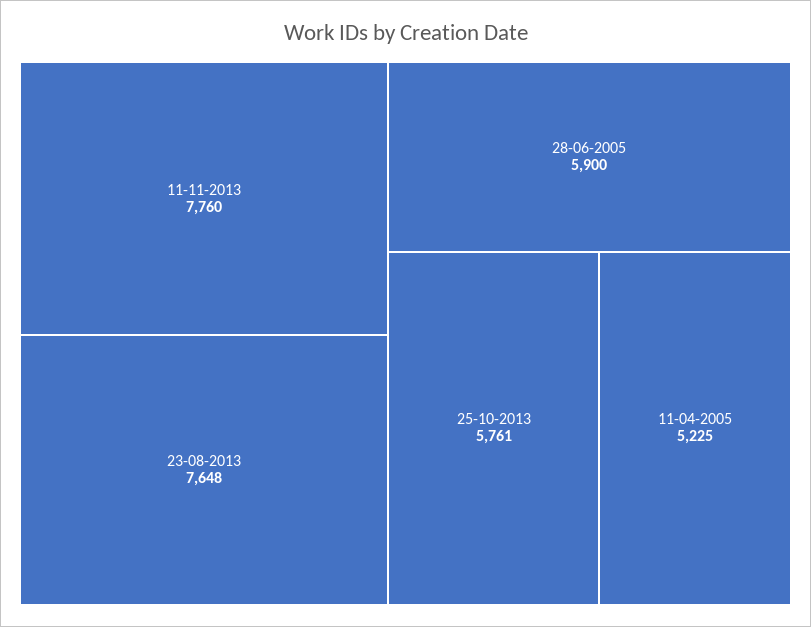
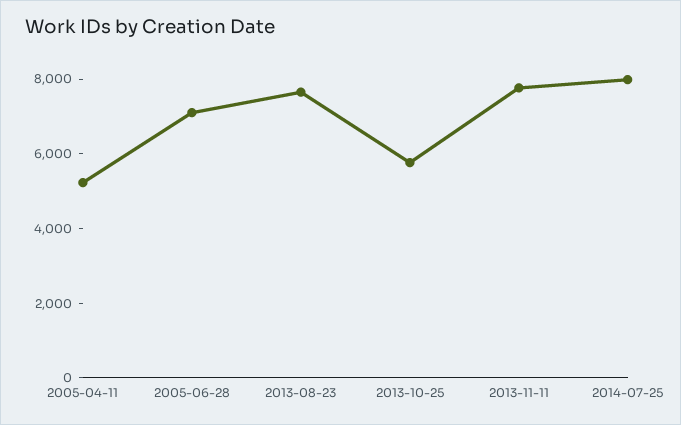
28-06-2005: 5900 -> 7000
2014-07-25: none -> 8000

